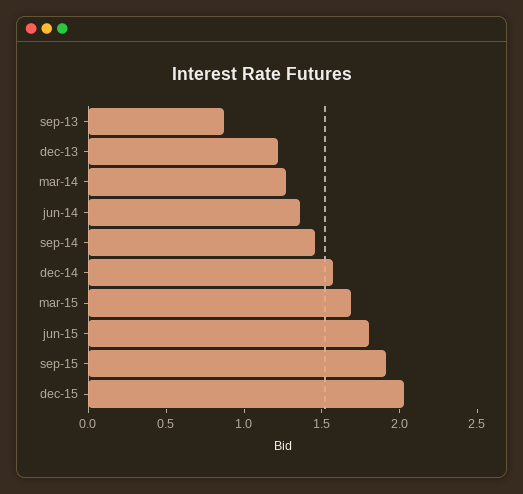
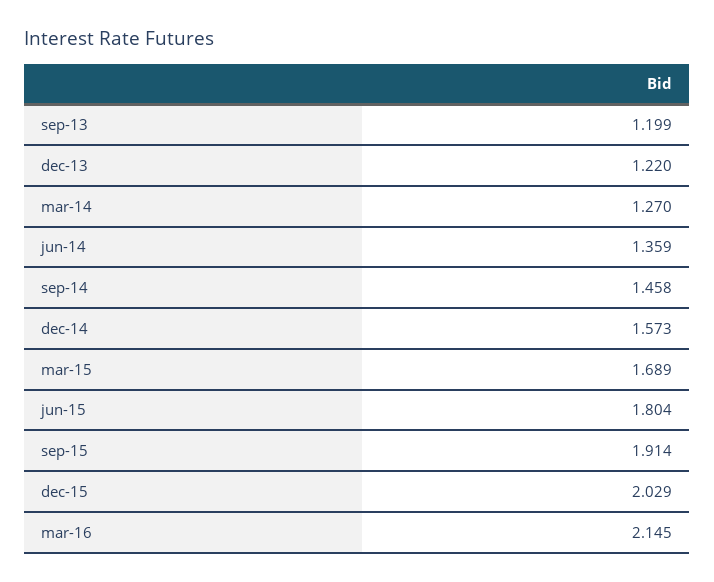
sep-13: 0.9 -> 1.199
mar-16: none -> 2.145

